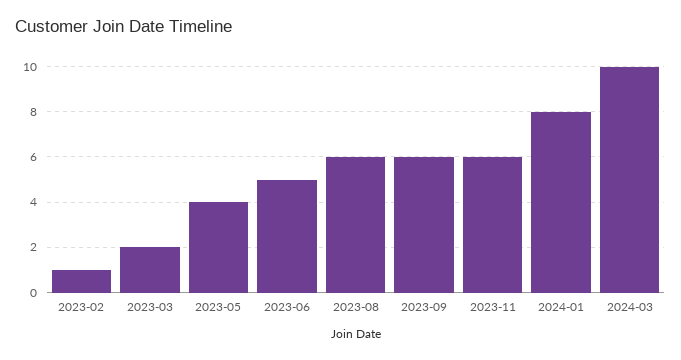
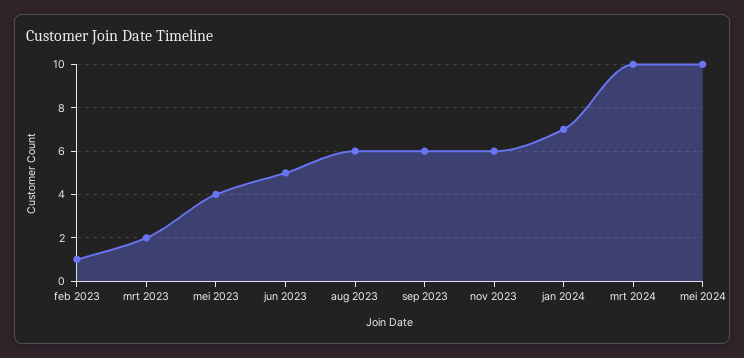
2024-01: 8 -> 7
mei 2024: none -> 10

